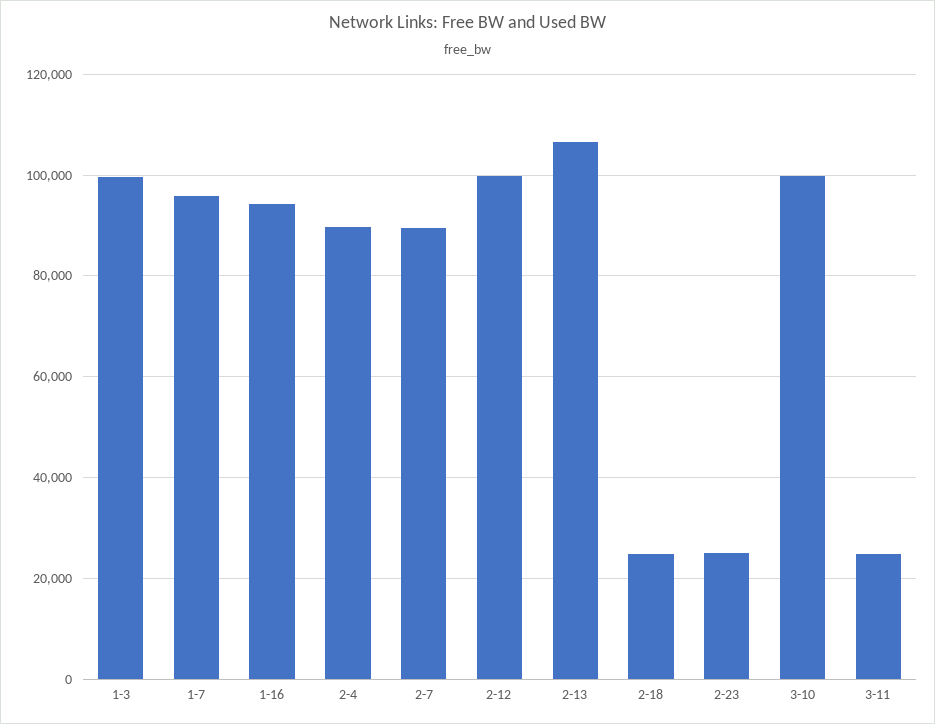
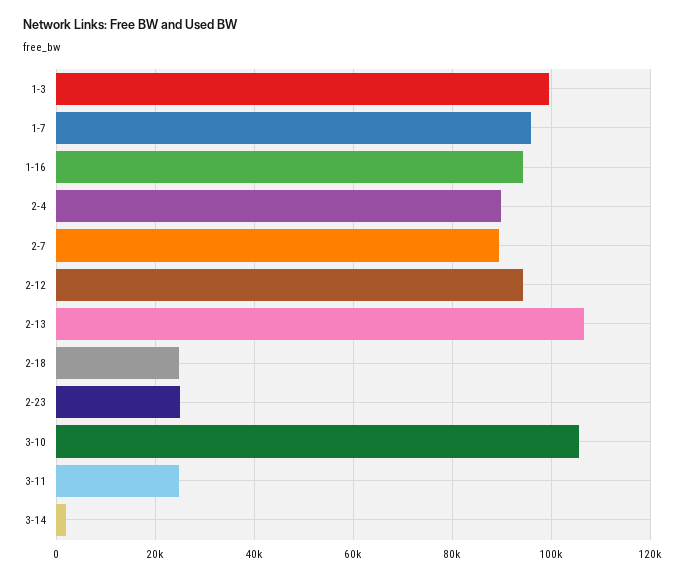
2-12: 100000 -> 94000
3-10: 100000 -> 106000
3-14: none -> 2000

